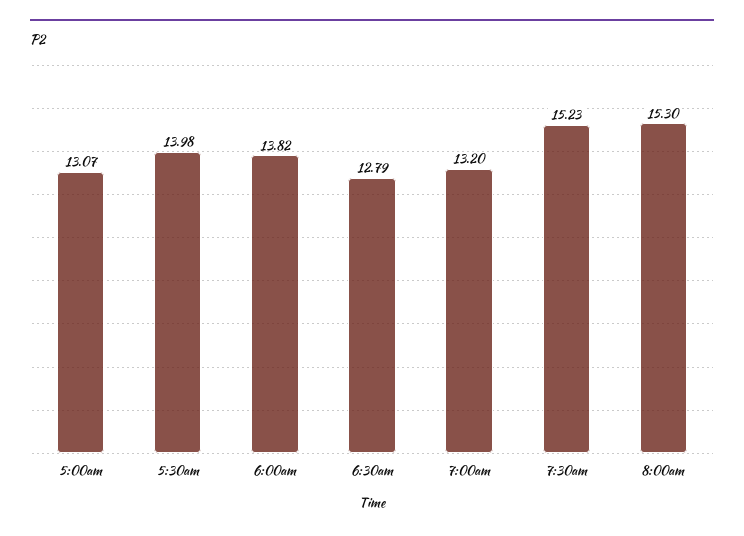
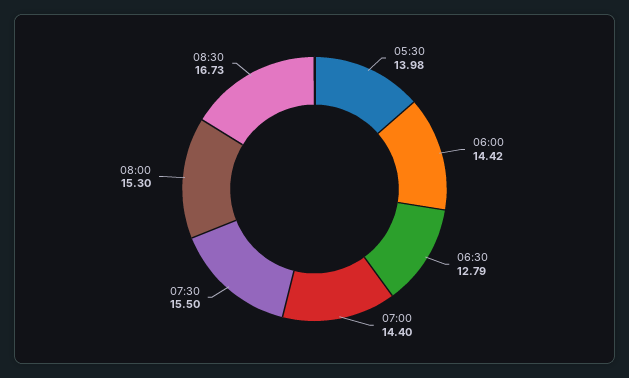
5:00am: 13.07 -> none
6:00am: 13.82 -> 14.42
7:00am: 13.2 -> 14.4
7:30am: 15.23 -> 15.5
08:30: none -> 16.73

